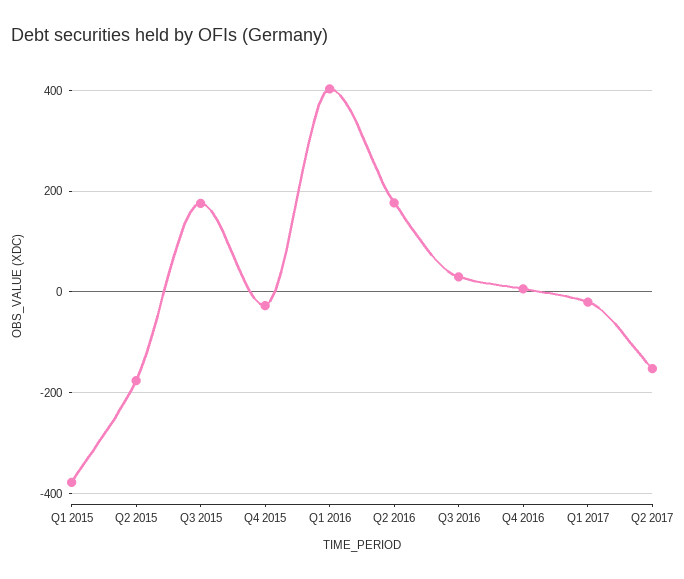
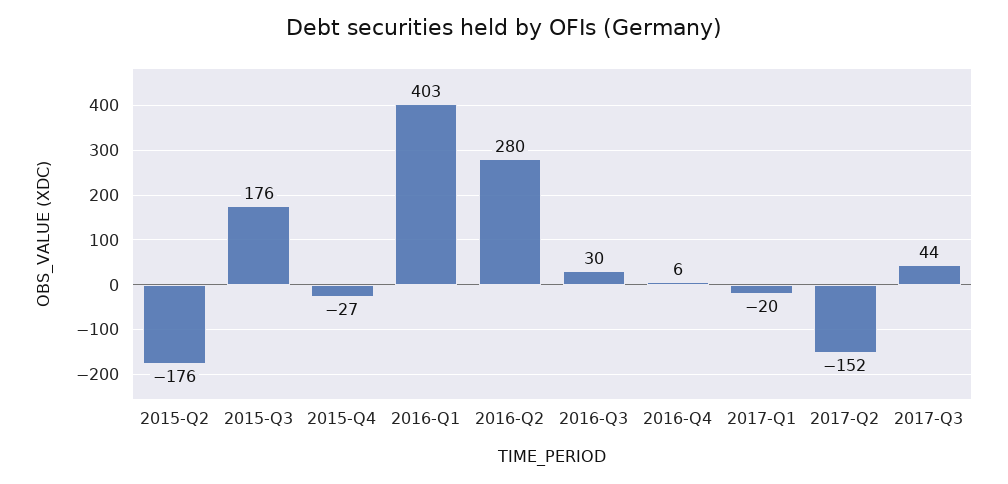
Q1 2015: -380 -> none
Q2 2016: 180 -> 280
2017-Q3: none -> 44

